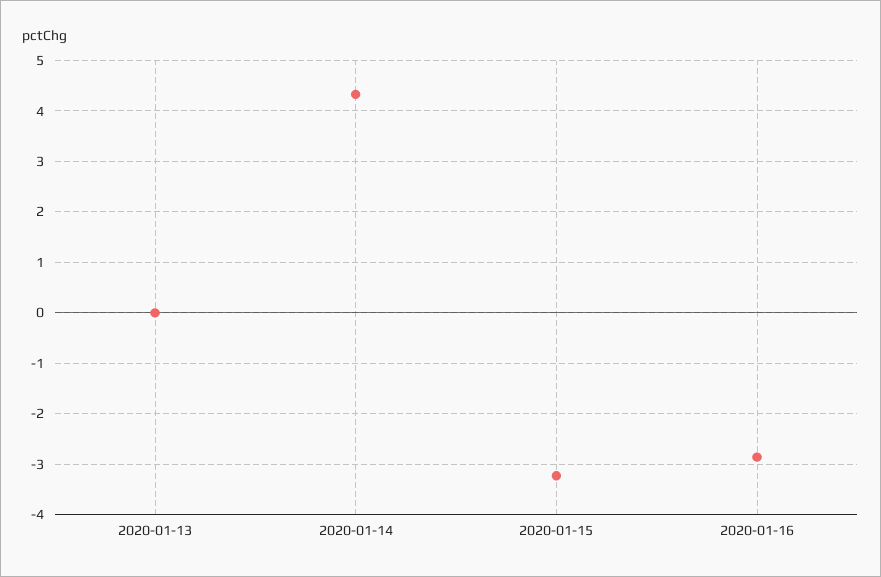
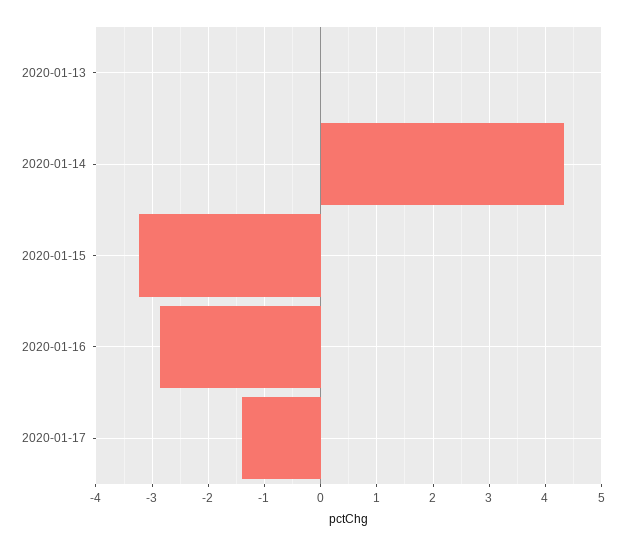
2020-01-17: none -> -1.4

